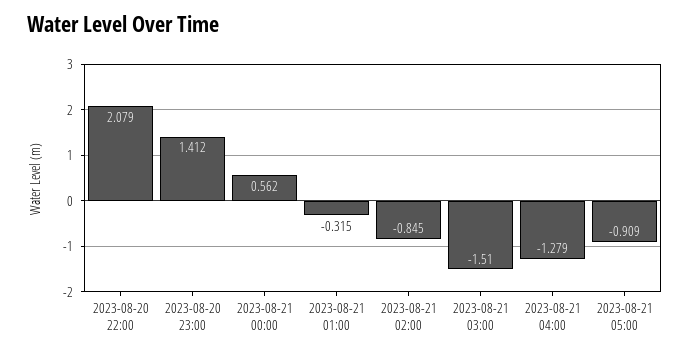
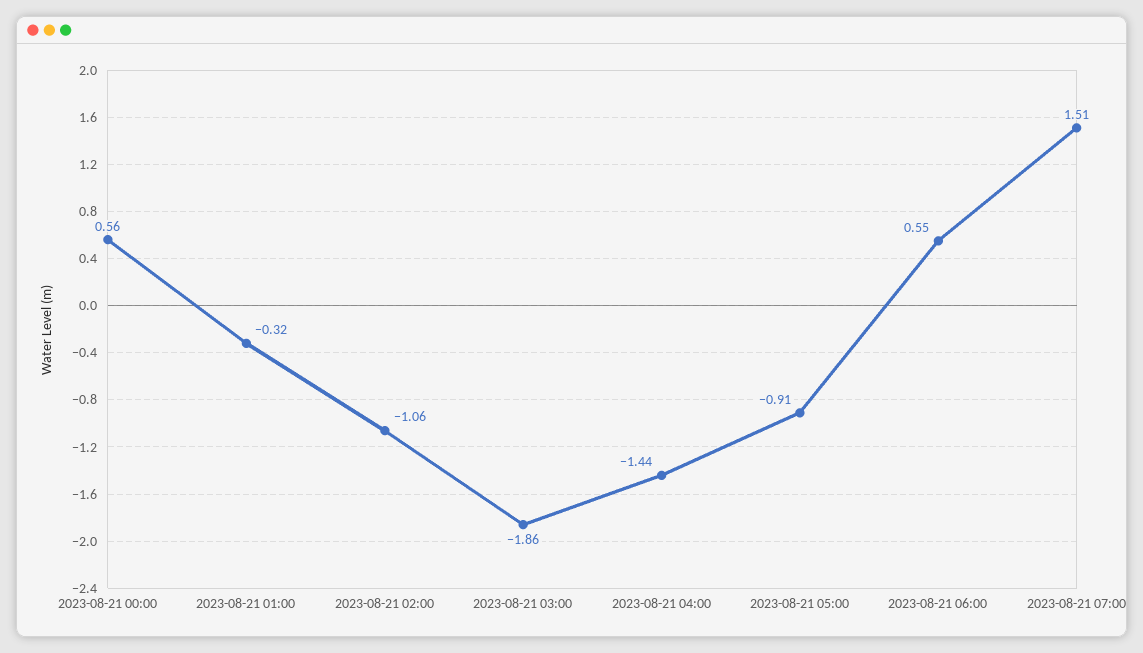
2023-08-20 22:00: 2.079 -> none
2023-08-20 23:00: 1.412 -> none
2023-08-21 02:00: -0.845 -> -1.06
2023-08-21 03:00: -1.51 -> -1.86
2023-08-21 04:00: -1.279 -> -1.44
2023-08-21 06:00: none -> 0.55
2023-08-21 07:00: none -> 1.51

